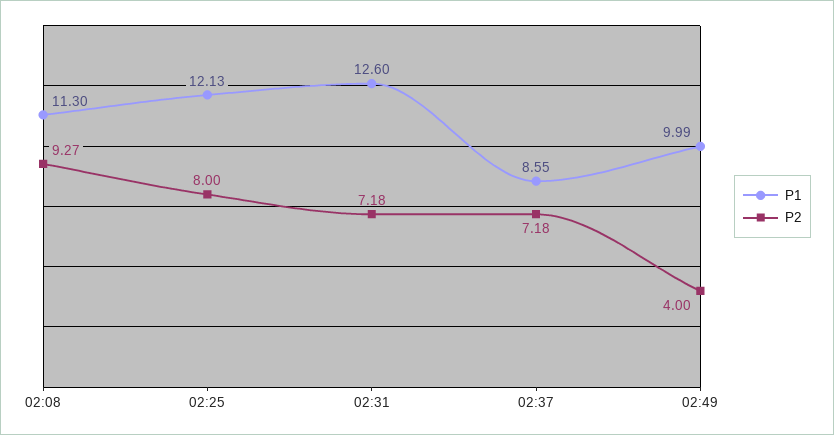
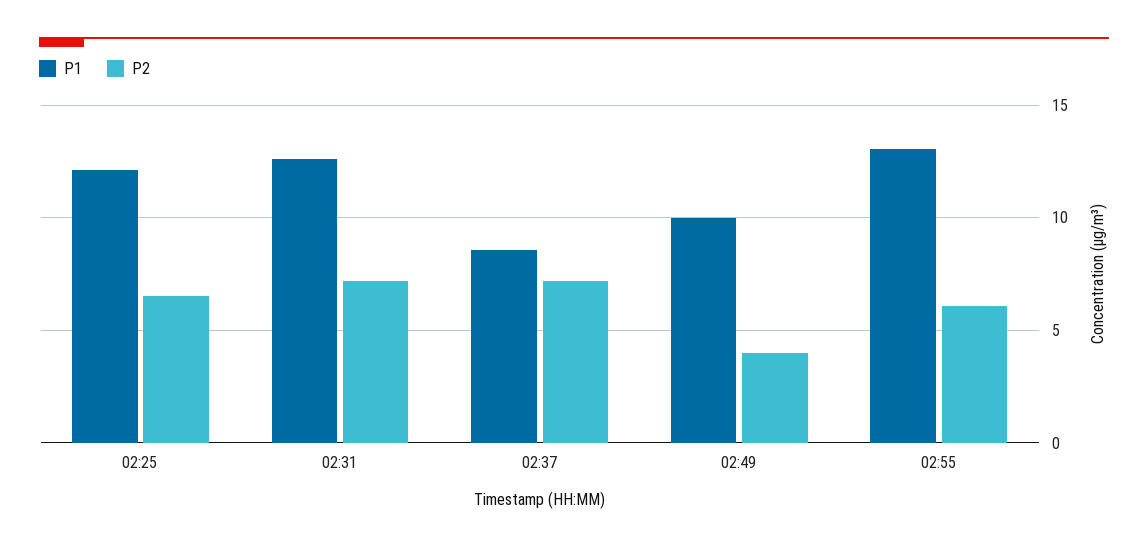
P1, 02:08: 11.3 -> none
P2, 02:08: 9.27 -> none
P2, 02:25: 8 -> 6.5
P1, 02:55: none -> 13
P2, 02:55: none -> 6

